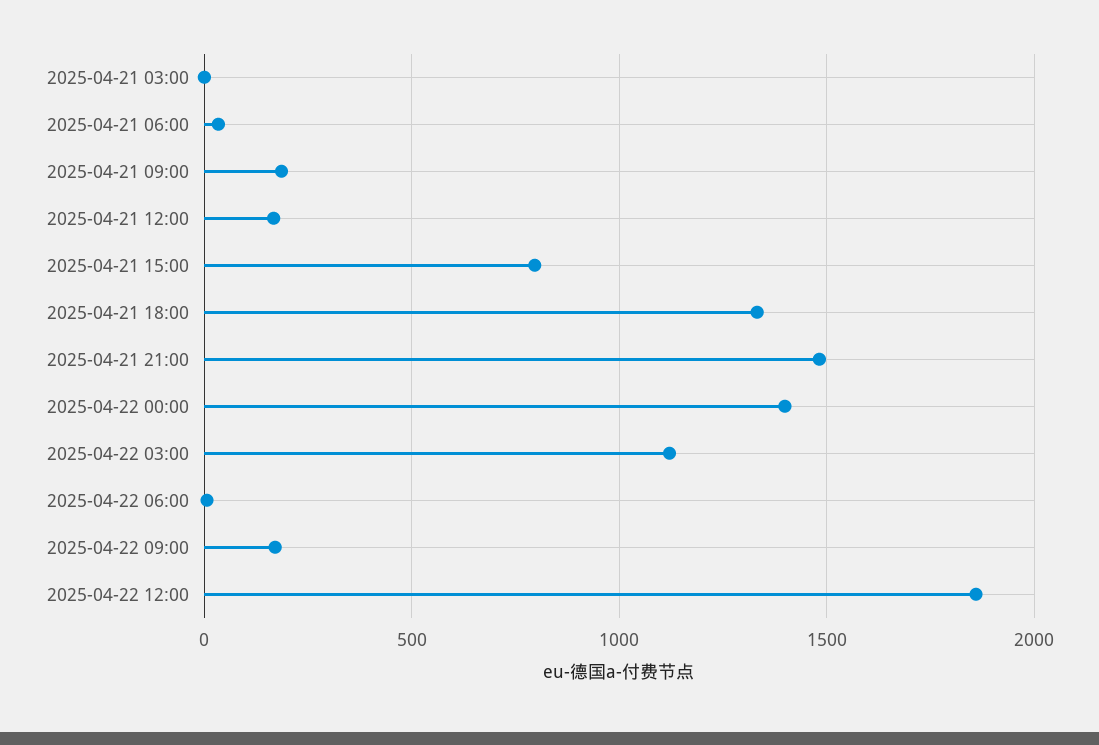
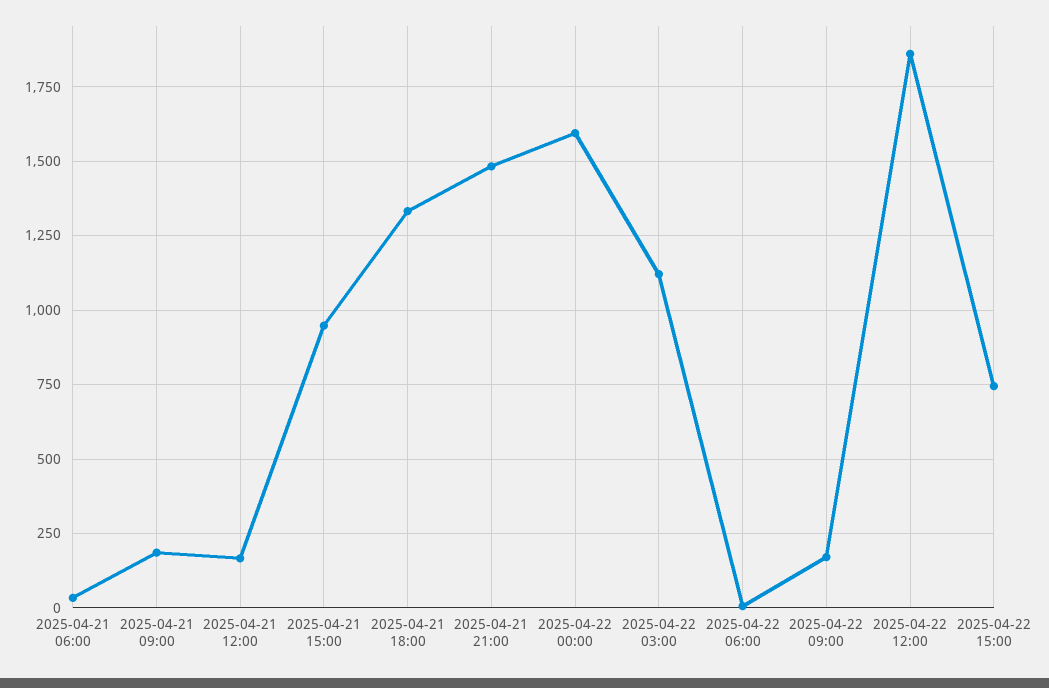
2025-04-21 03:00: 0 -> none
2025-04-21 15:00: 800 -> 950
2025-04-22 00:00: 1400 -> 1600
2025-04-22 15:00: none -> 750

